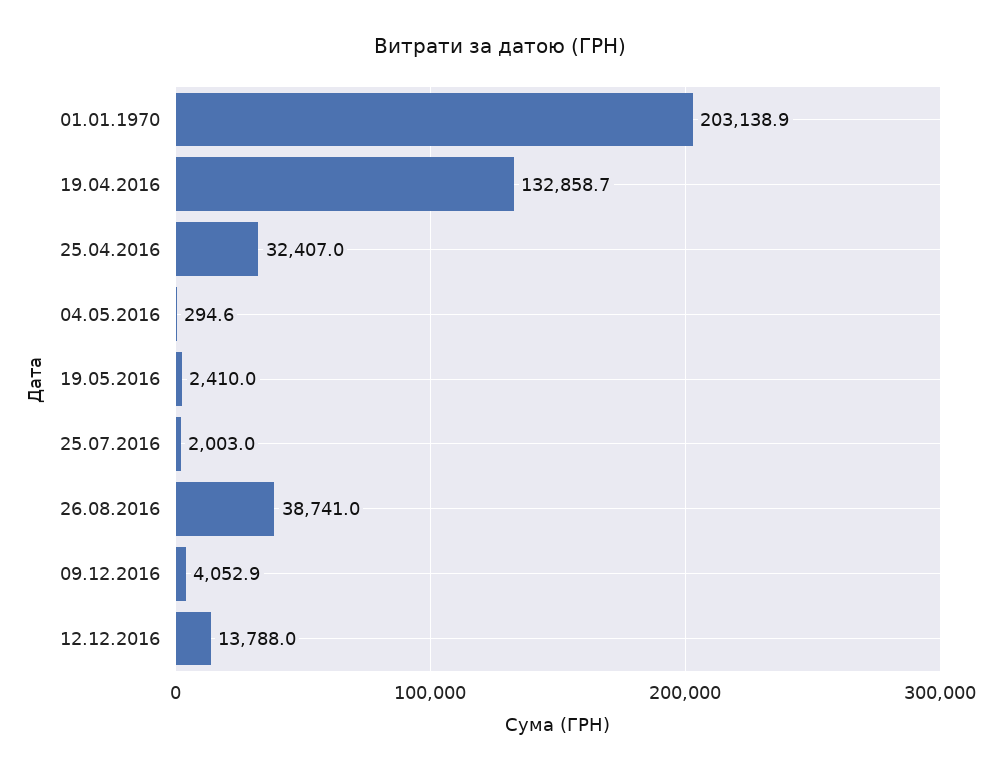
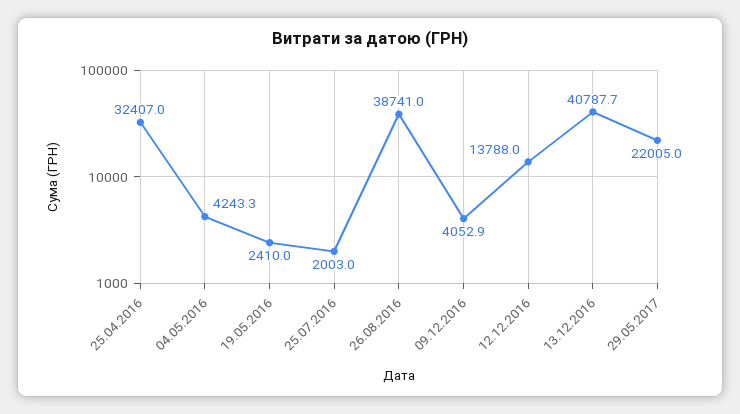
01.01.1970: 203138.9 -> none
19.04.2016: 132858.7 -> none
04.05.2016: 294.6 -> 4243.3
13.12.2016: none -> 40787.7
29.05.2017: none -> 22005

